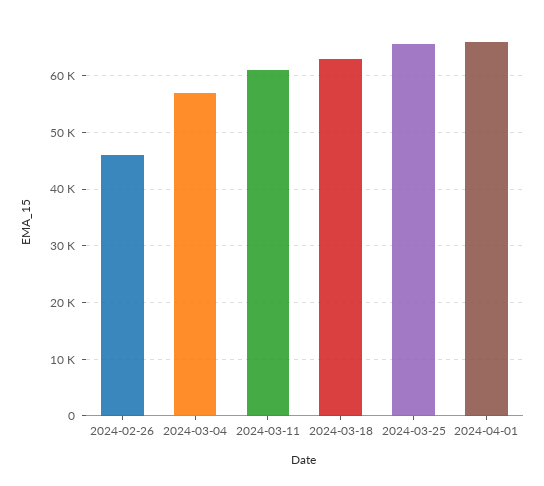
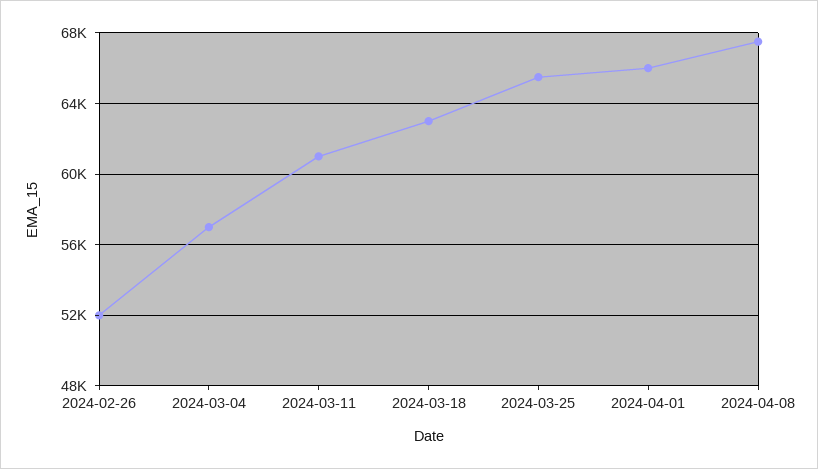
2024-02-26: 46000 -> 52000
2024-04-08: none -> 67500

